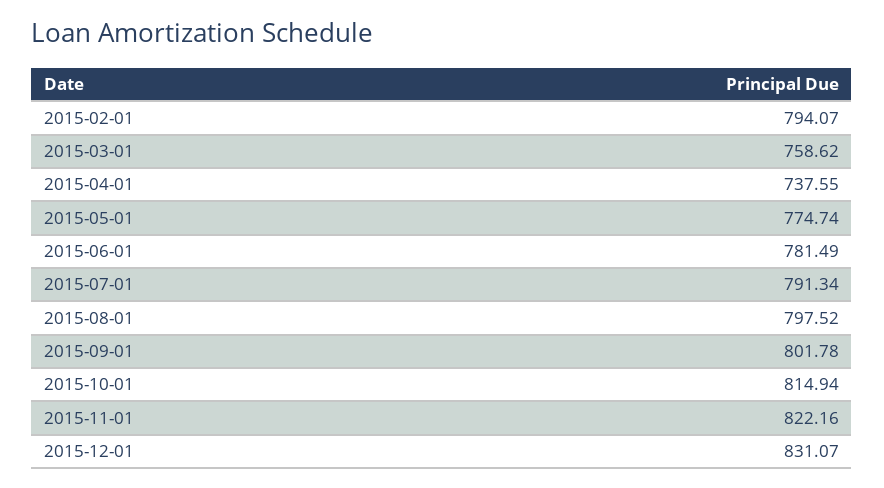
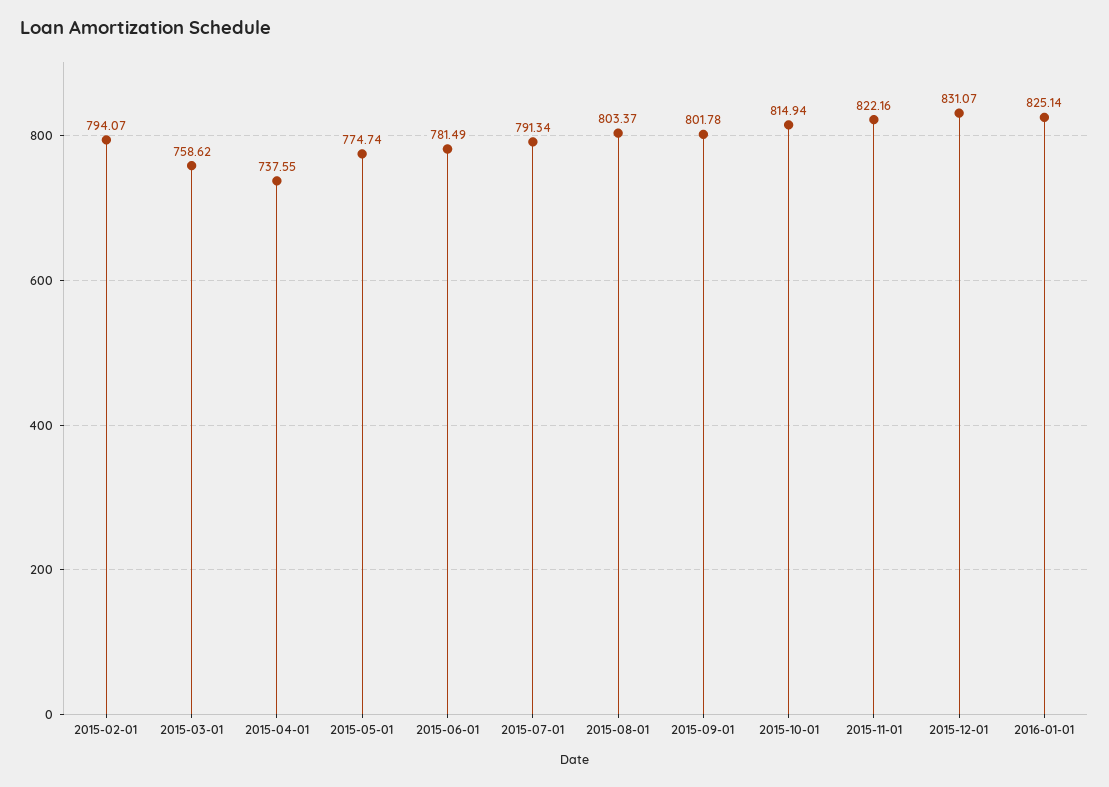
2015-08-01: 797.52 -> 803.37
2016-01-01: none -> 825.14

